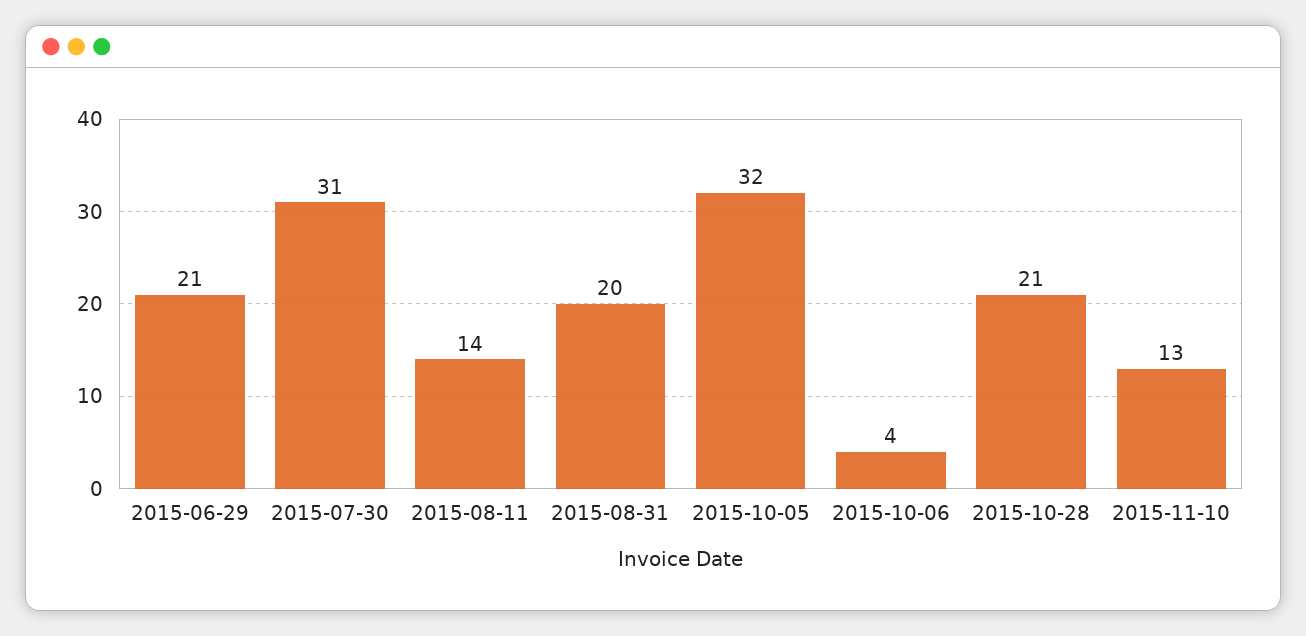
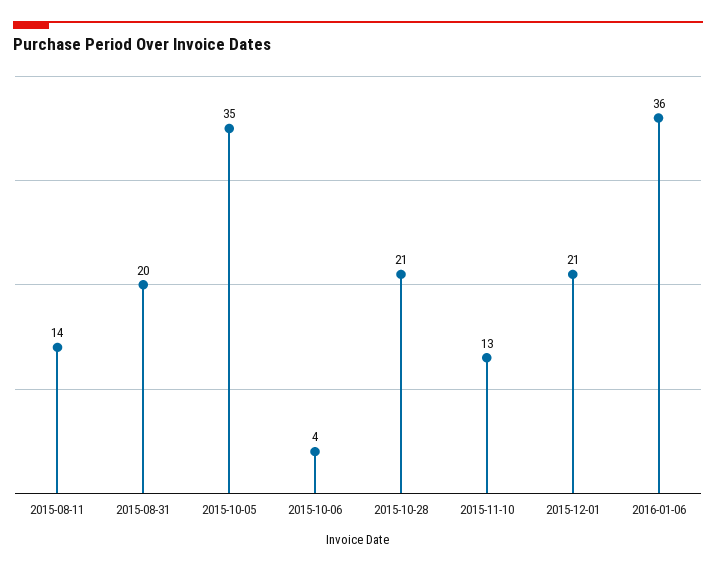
2015-06-29: 21 -> none
2015-07-30: 31 -> none
2015-10-05: 32 -> 35
2015-12-01: none -> 21
2016-01-06: none -> 36

